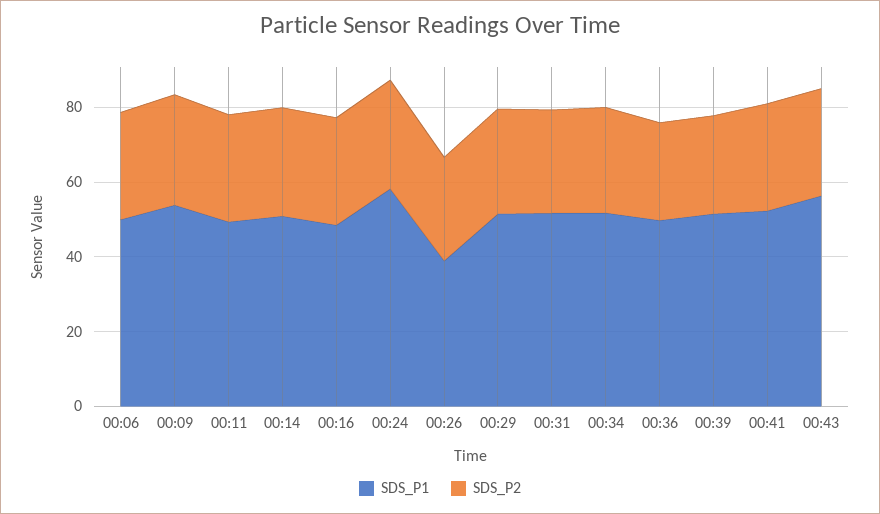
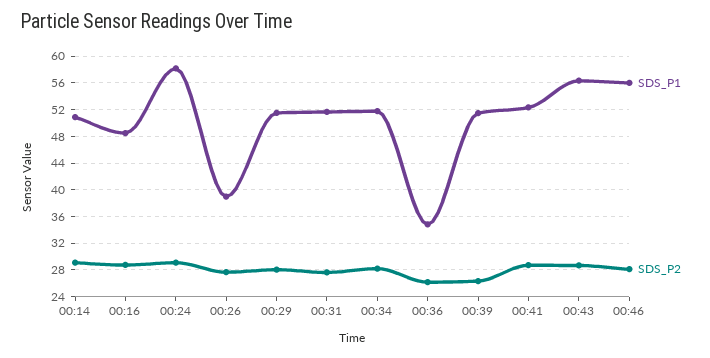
SDS_P1, 00:06: 50 -> none
SDS_P2, 00:06: 30 -> none
SDS_P1, 00:09: 55 -> none
SDS_P2, 00:09: 30 -> none
SDS_P1, 00:11: 50 -> none
SDS_P2, 00:11: 30 -> none
SDS_P1, 00:36: 50 -> 35
SDS_P1, 00:46: none -> 56
SDS_P2, 00:46: none -> 28

